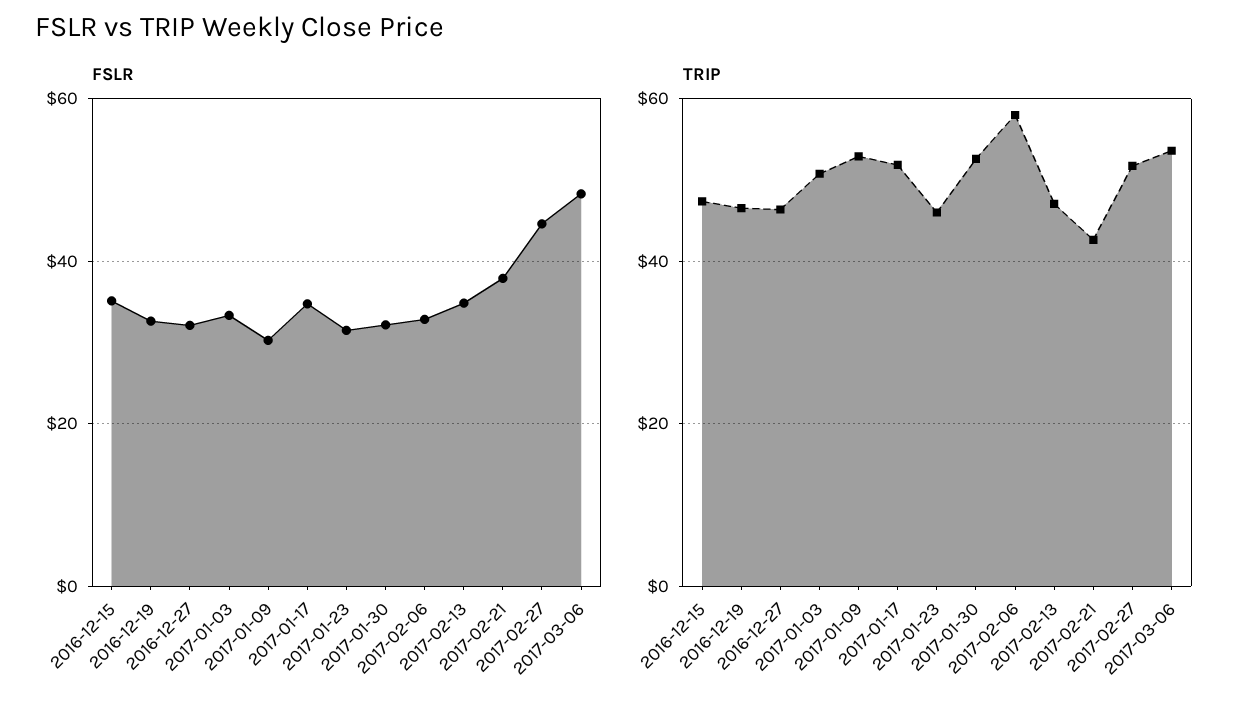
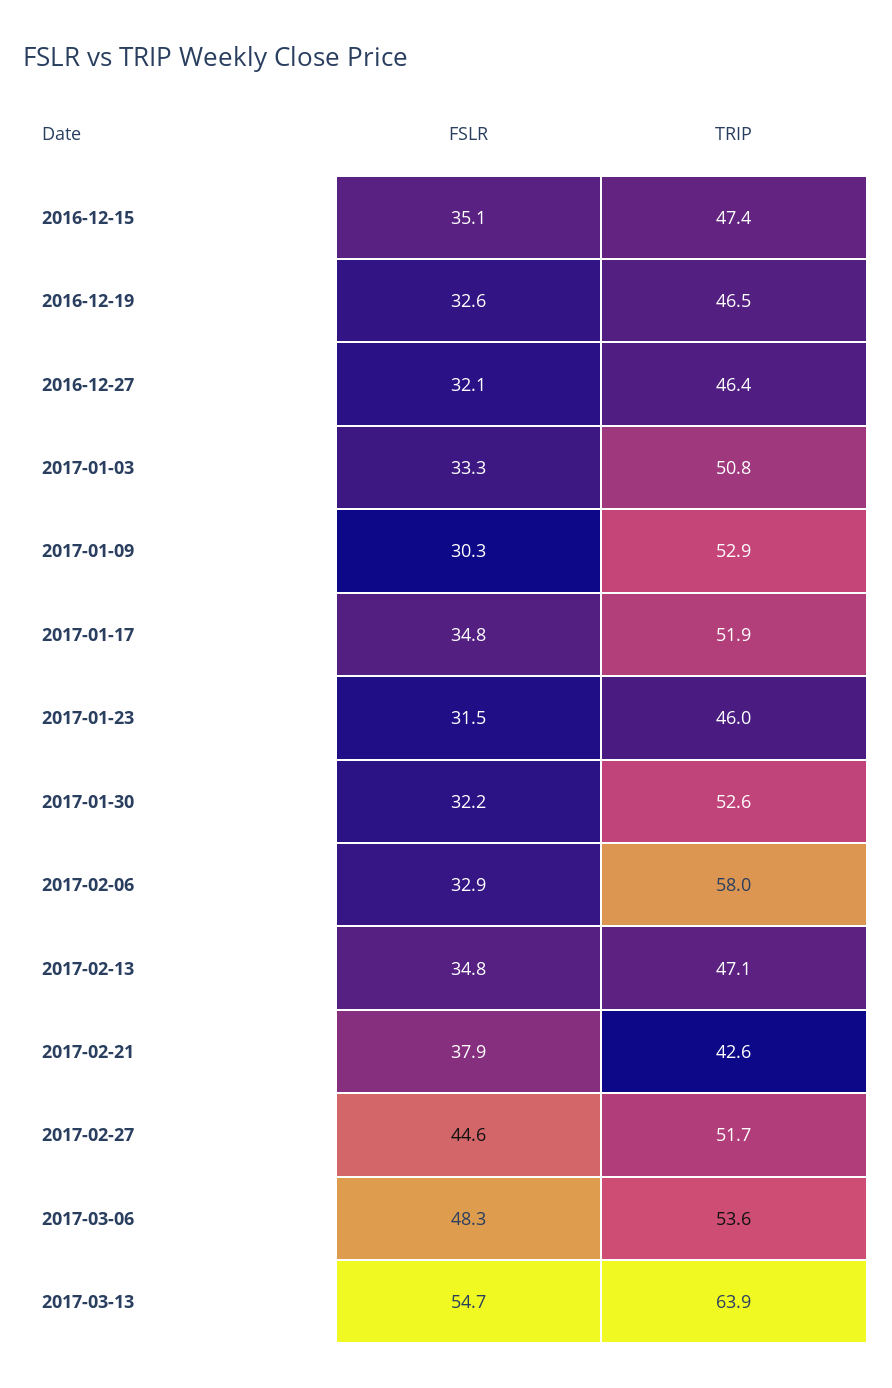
FSLR, 2017-03-13: none -> 54.7
TRIP, 2017-03-13: none -> 63.9

